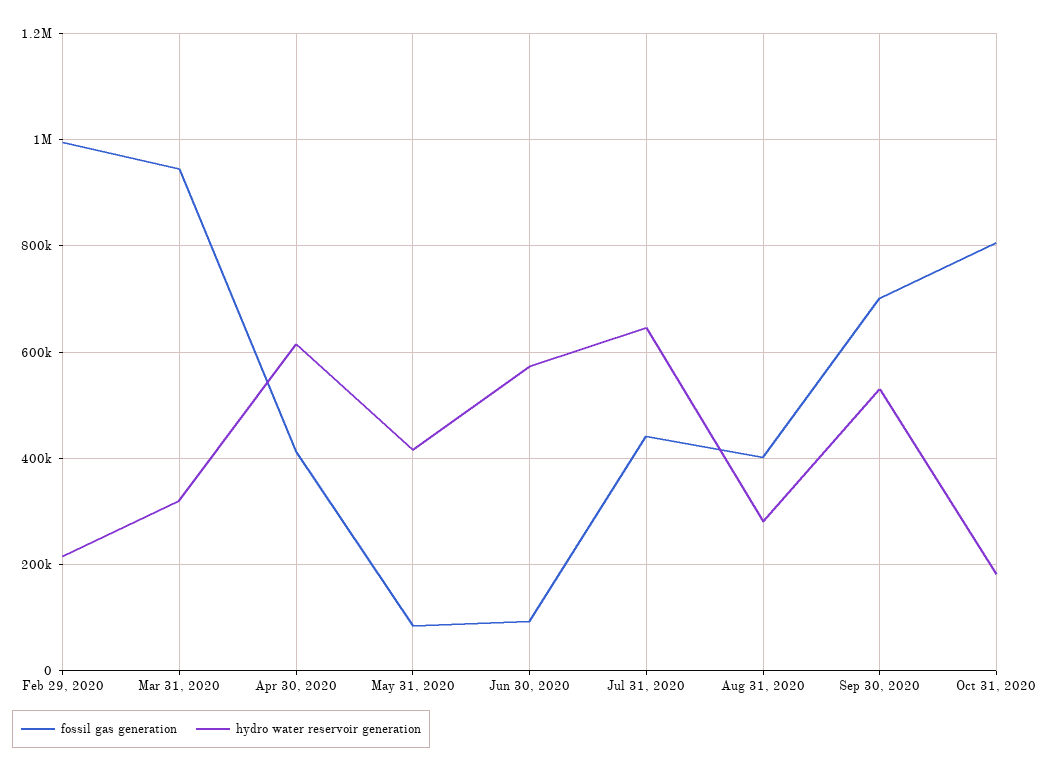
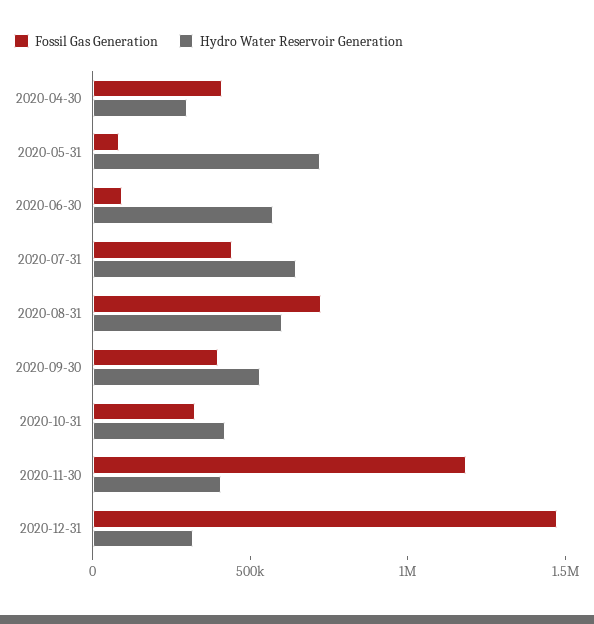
fossil gas generation, Feb 29, 2020: 1000000 -> none
hydro water reservoir generation, Feb 29, 2020: 220000 -> none
fossil gas generation, Mar 31, 2020: 940000 -> none
hydro water reservoir generation, Mar 31, 2020: 320000 -> none
hydro water reservoir generation, Apr 30, 2020: 620000 -> 300000
hydro water reservoir generation, May 31, 2020: 420000 -> 700000
fossil gas generation, Aug 31, 2020: 400000 -> 700000
hydro water reservoir generation, Aug 31, 2020: 280000 -> 600000
fossil gas generation, Sep 30, 2020: 700000 -> 400000
fossil gas generation, Oct 31, 2020: 800000 -> 300000
hydro water reservoir generation, Oct 31, 2020: 180000 -> 400000
fossil gas generation, 2020-11-30: none -> 1200000
hydro water reservoir generation, 2020-11-30: none -> 400000
fossil gas generation, 2020-12-31: none -> 1500000
hydro water reservoir generation, 2020-12-31: none -> 300000

